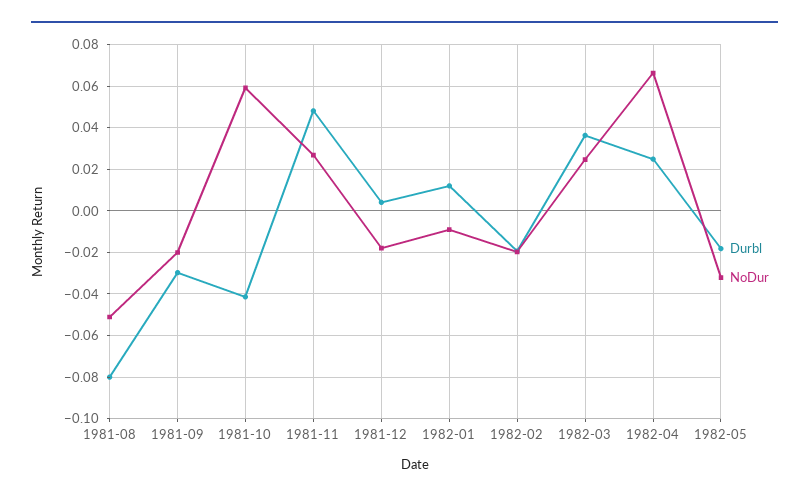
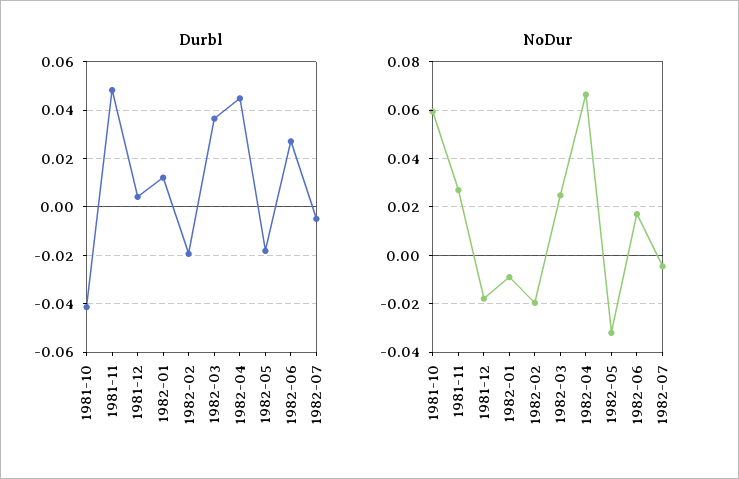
Durbl, 1981-08: -0.08 -> none
NoDur, 1981-08: -0.05 -> none
Durbl, 1981-09: -0.03 -> none
NoDur, 1981-09: -0.02 -> none
Durbl, 1982-04: 0.025 -> 0.045
Durbl, 1982-06: none -> 0.0275
Durbl, 1982-07: none -> -0.005
NoDur, 1982-06: none -> 0.0175
NoDur, 1982-07: none -> -0.005

